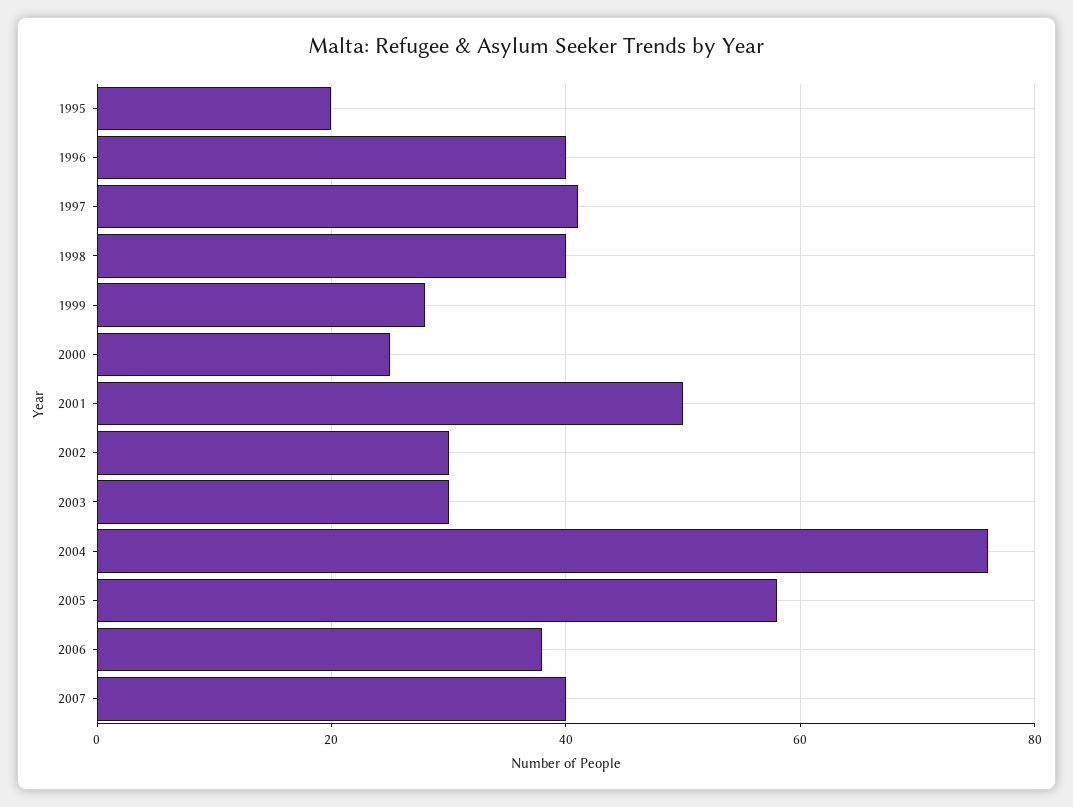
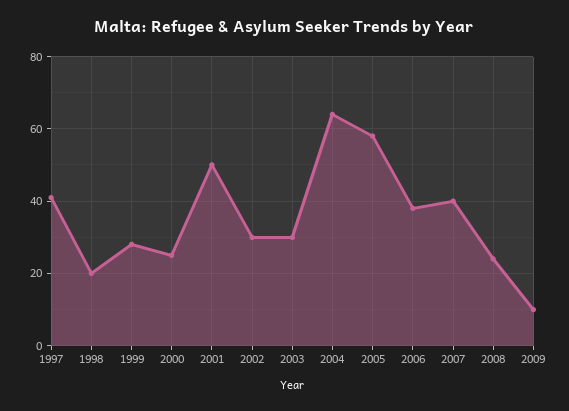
1995: 20 -> none
1996: 40 -> none
1998: 40 -> 20
2004: 75 -> 65
2008: none -> 25
2009: none -> 10

